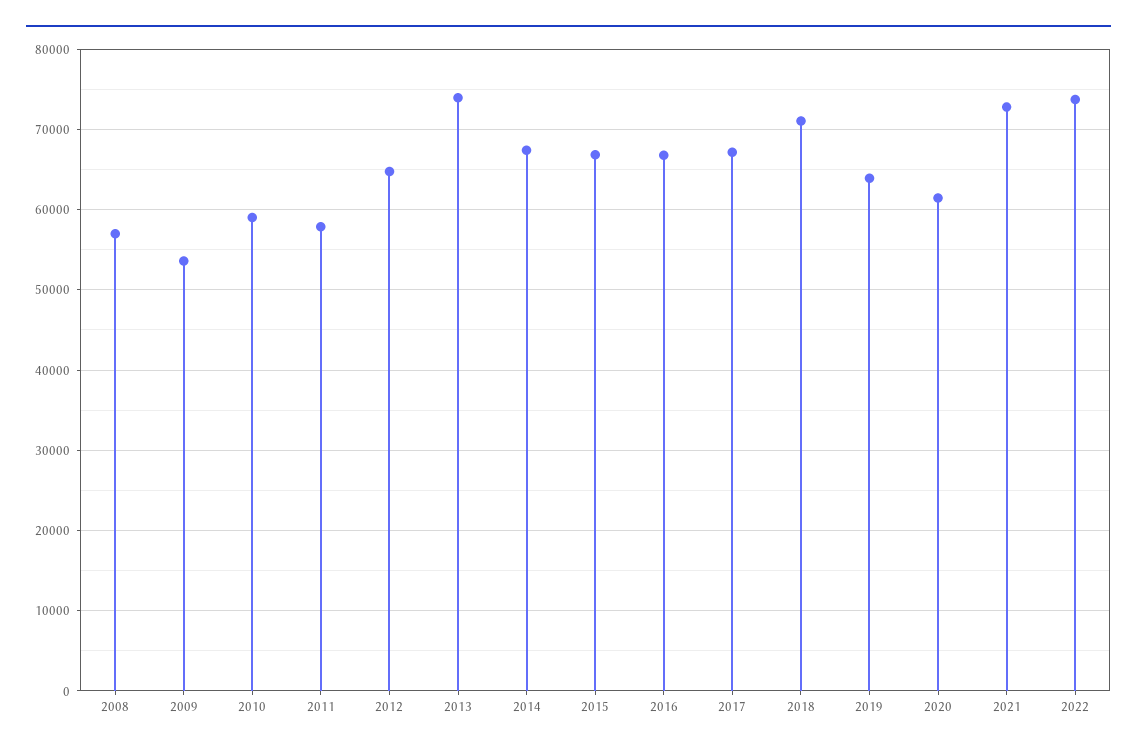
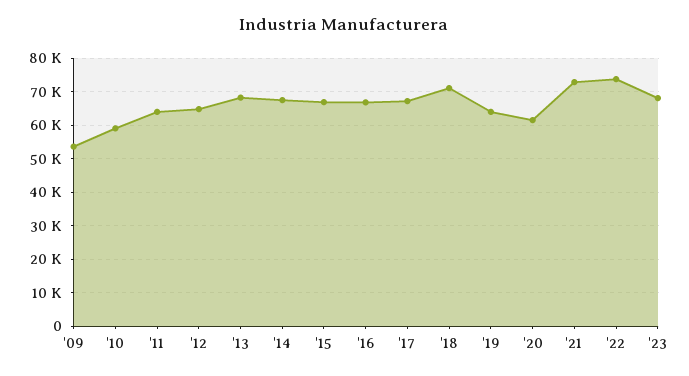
2008: 57000 -> none
2011: 58000 -> 64000
2013: 74000 -> 68000
'23: none -> 68000

